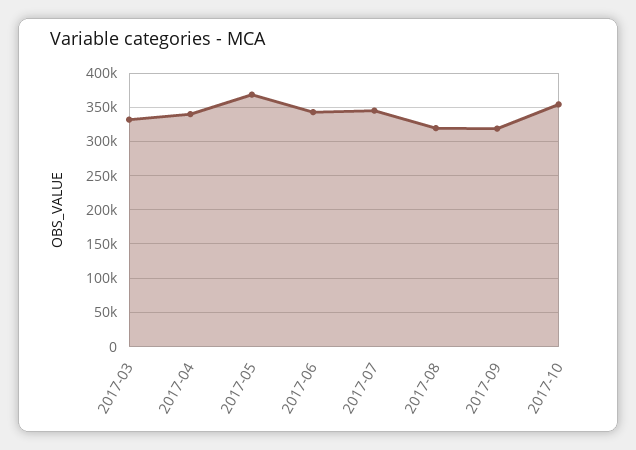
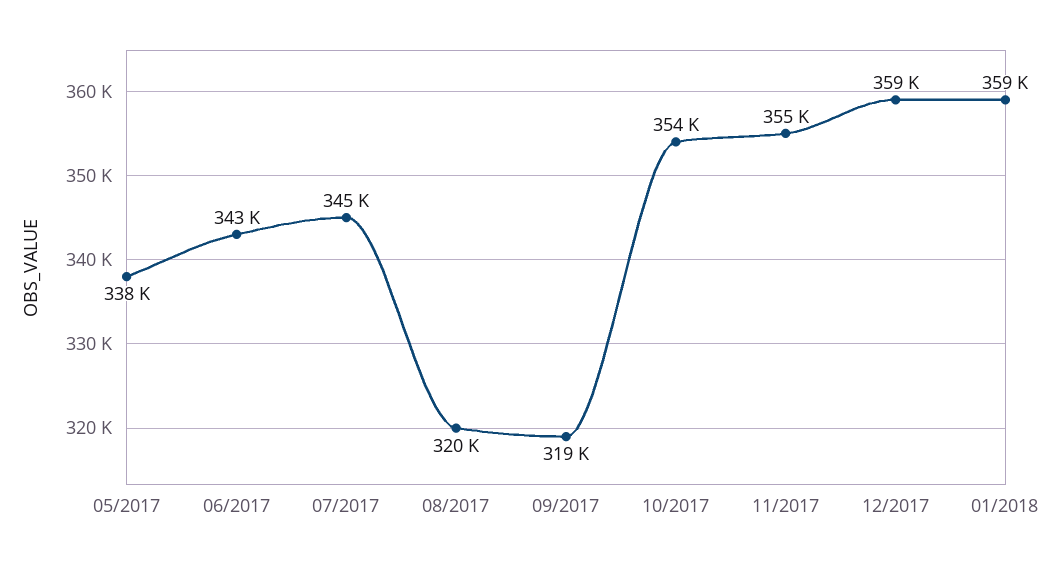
2017-03: 330000 -> none
2017-04: 340000 -> none
2017-05: 370000 -> 338000
11/2017: none -> 355000
12/2017: none -> 359000
01/2018: none -> 359000

